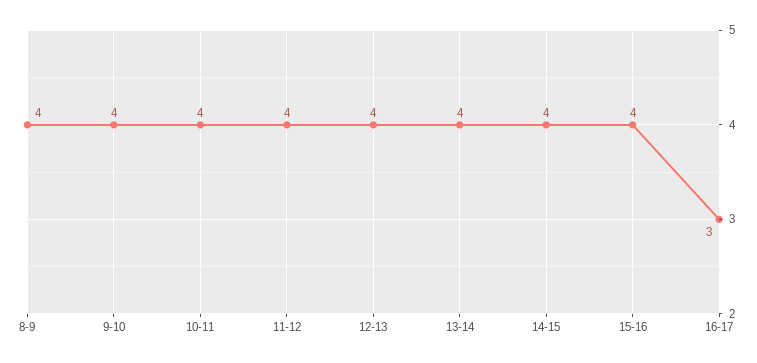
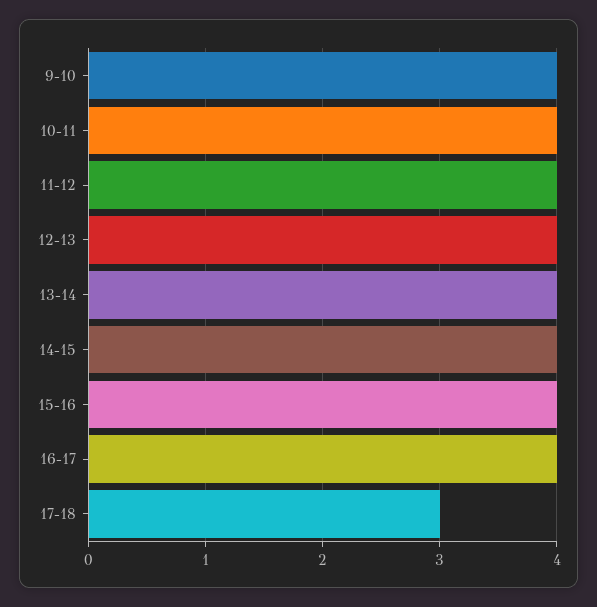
8-9: 4 -> none
16-17: 3 -> 4
17-18: none -> 3

